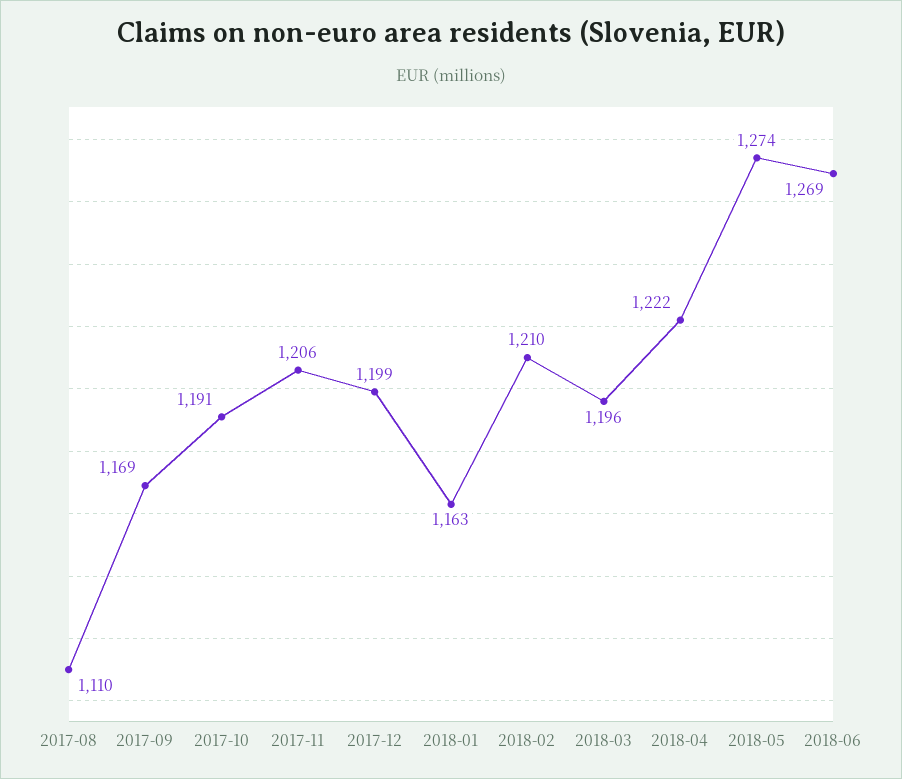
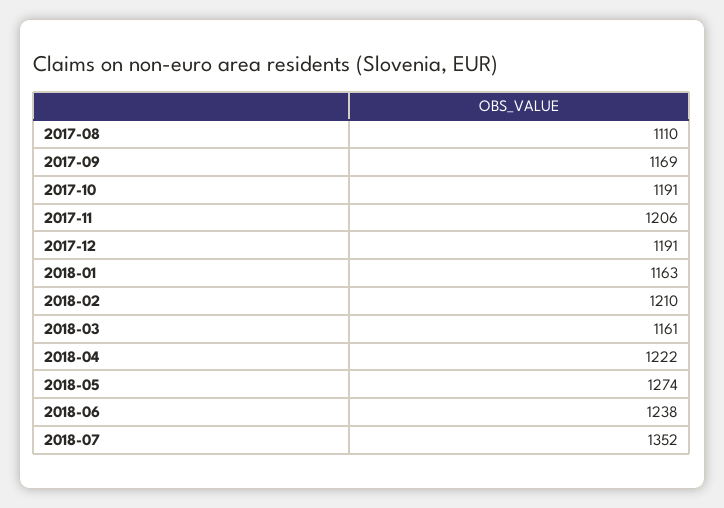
2017-12: 1199 -> 1191
2018-03: 1196 -> 1161
2018-06: 1269 -> 1238
2018-07: none -> 1352

